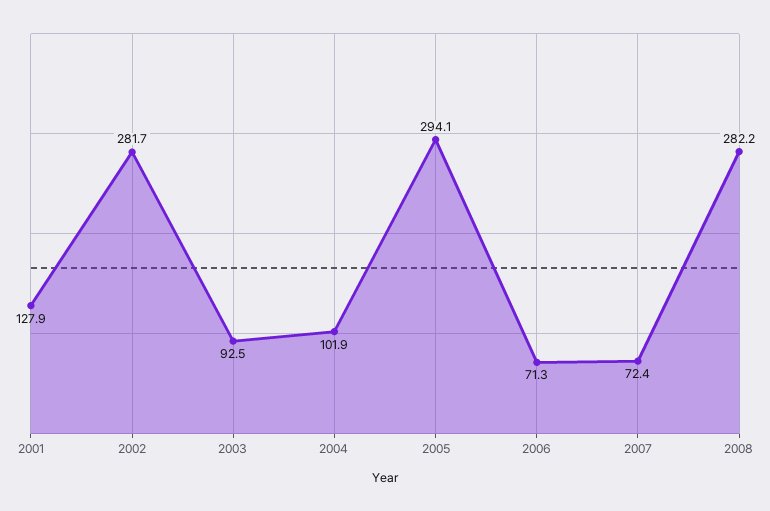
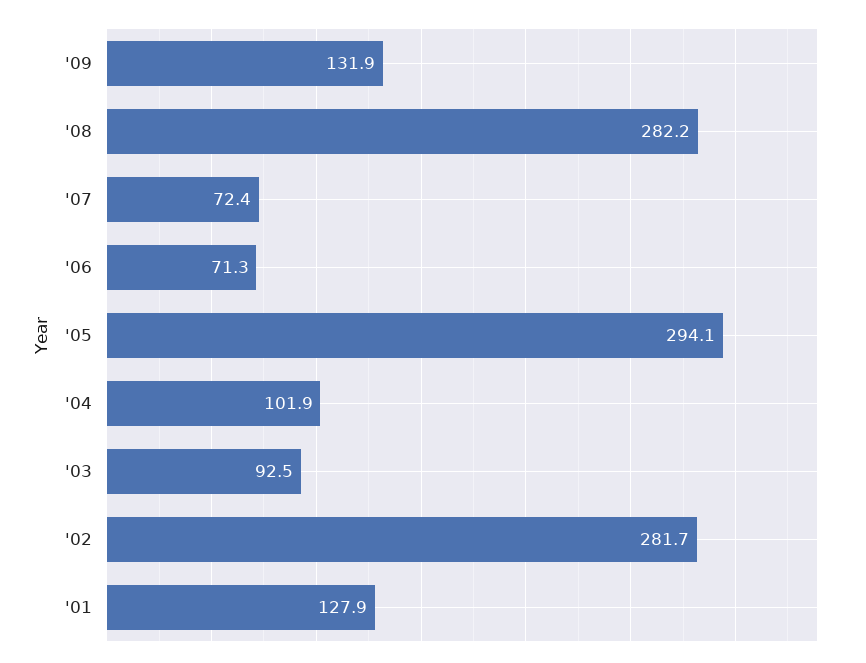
'09: none -> 131.9

